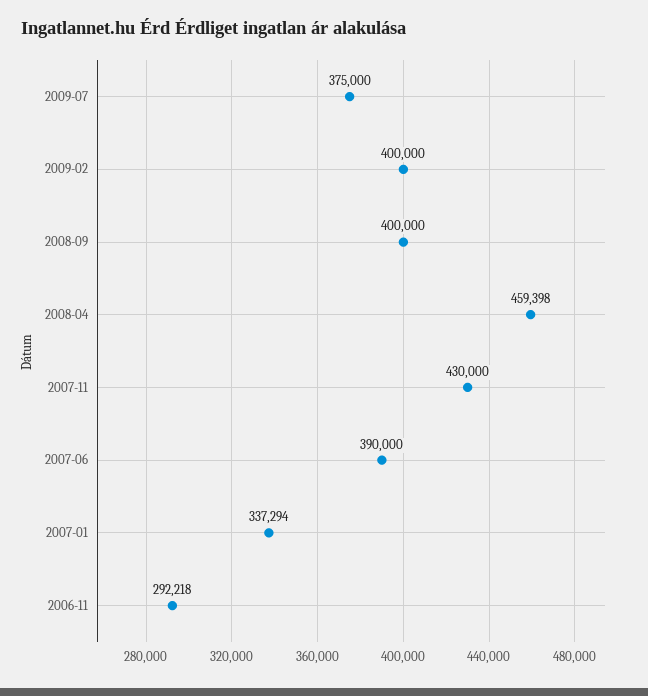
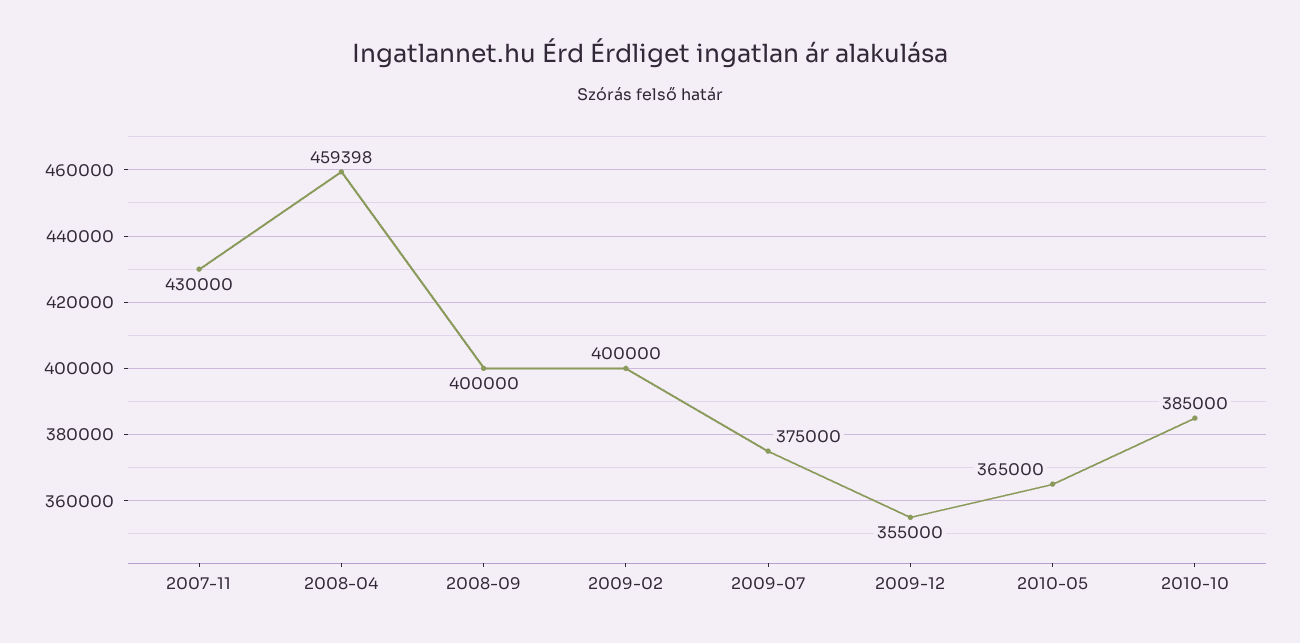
2007-06: 390000 -> none
2007-01: 337294 -> none
2006-11: 292218 -> none
2009-12: none -> 355000
2010-05: none -> 365000
2010-10: none -> 385000

